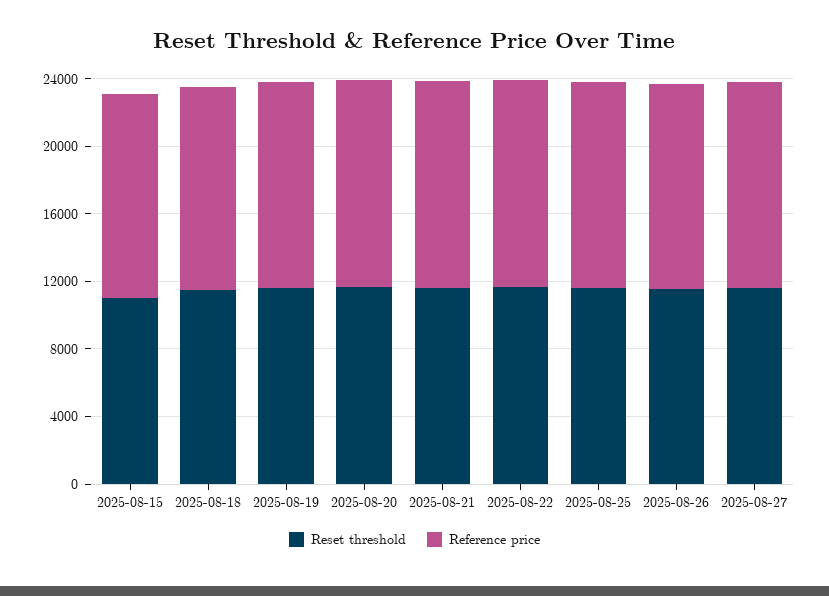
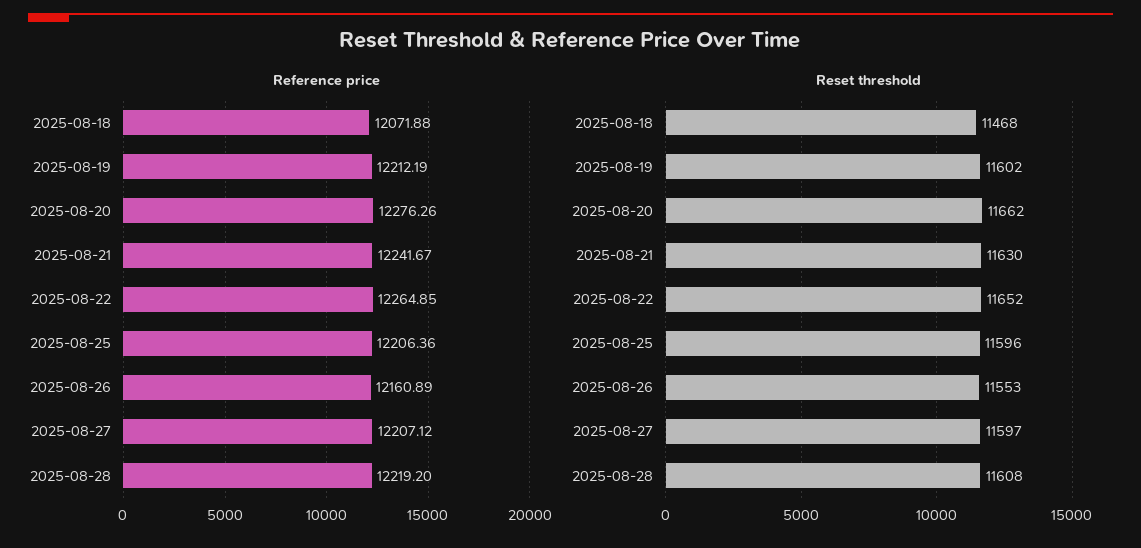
Reset threshold, 2025-08-15: 11000 -> none
Reference price, 2025-08-15: 12000 -> none
Reference price, 2025-08-28: none -> 12219.2
Reset threshold, 2025-08-28: none -> 11608

